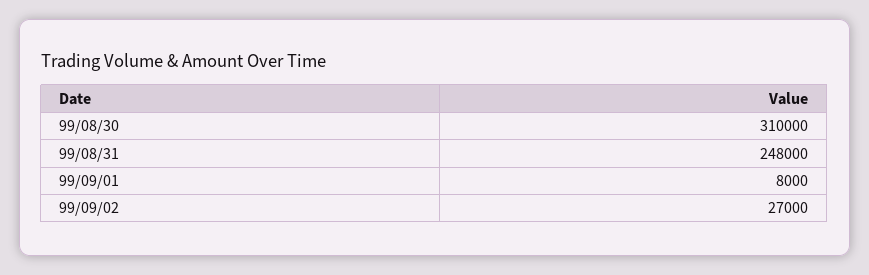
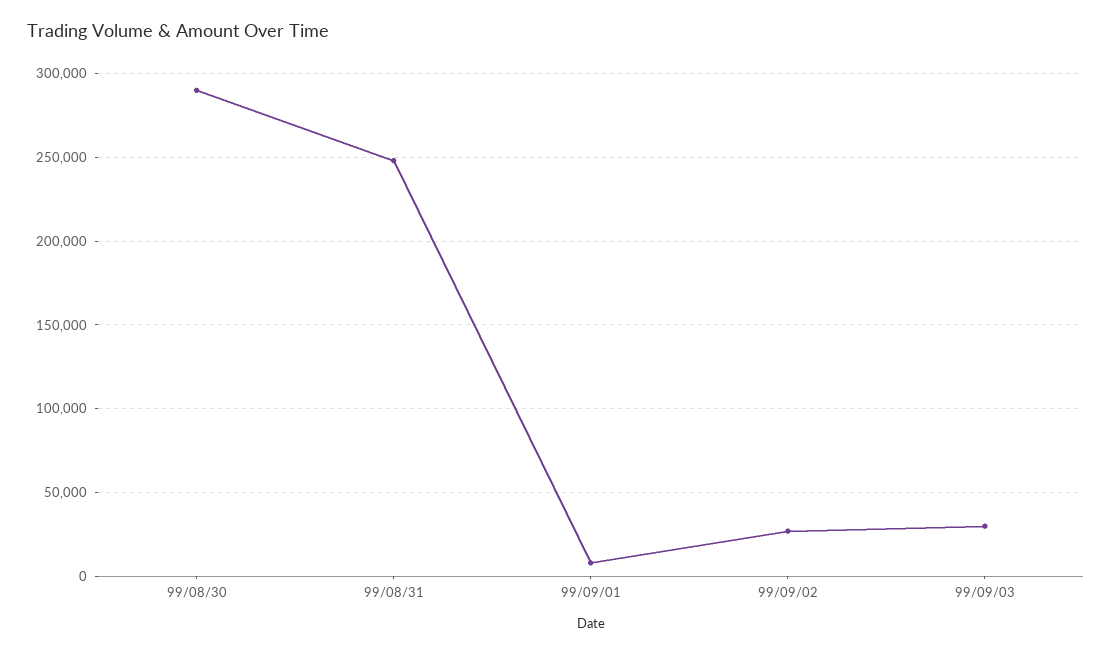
99/08/30: 310000 -> 290000
99/09/03: none -> 30000

